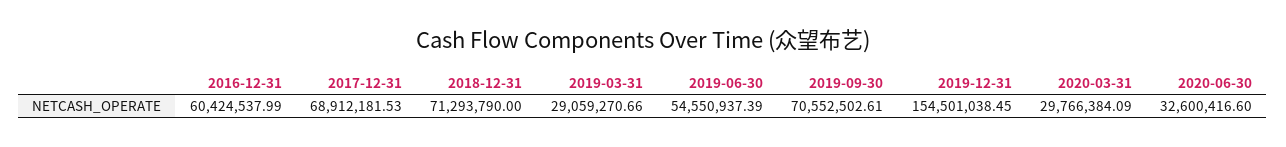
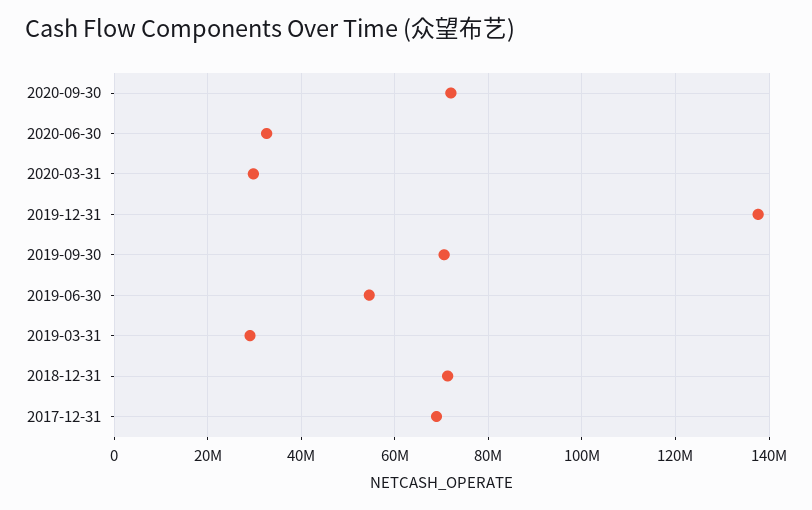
2016-12-31: 60424537.99 -> none
2019-12-31: 154501038.45 -> 138000000
2020-09-30: none -> 72000000

